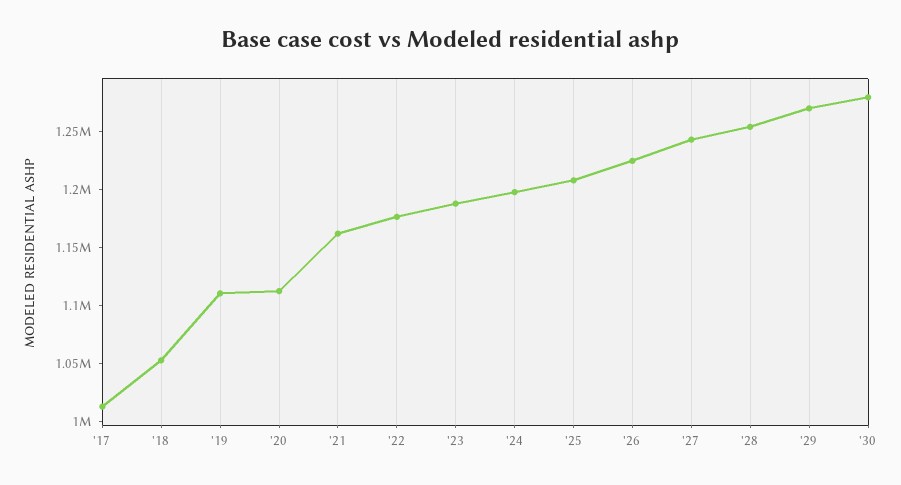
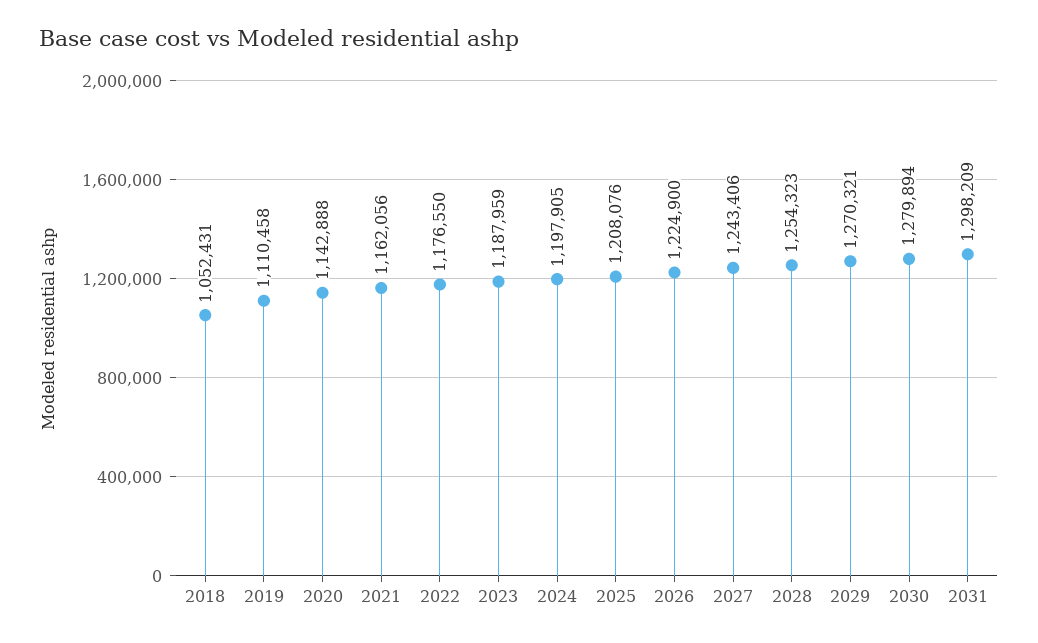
'17: 1010000 -> none
'20: 1110000 -> 1142888
2031: none -> 1298209

